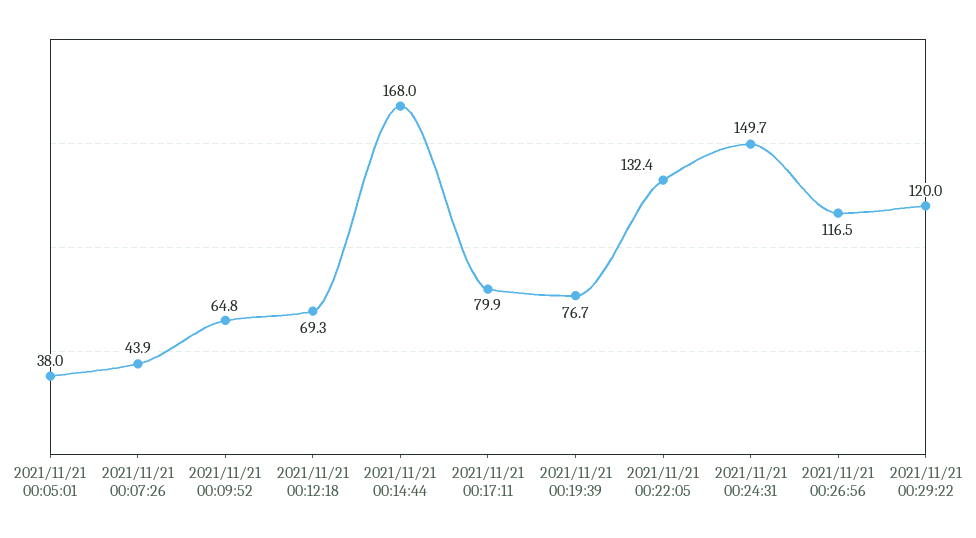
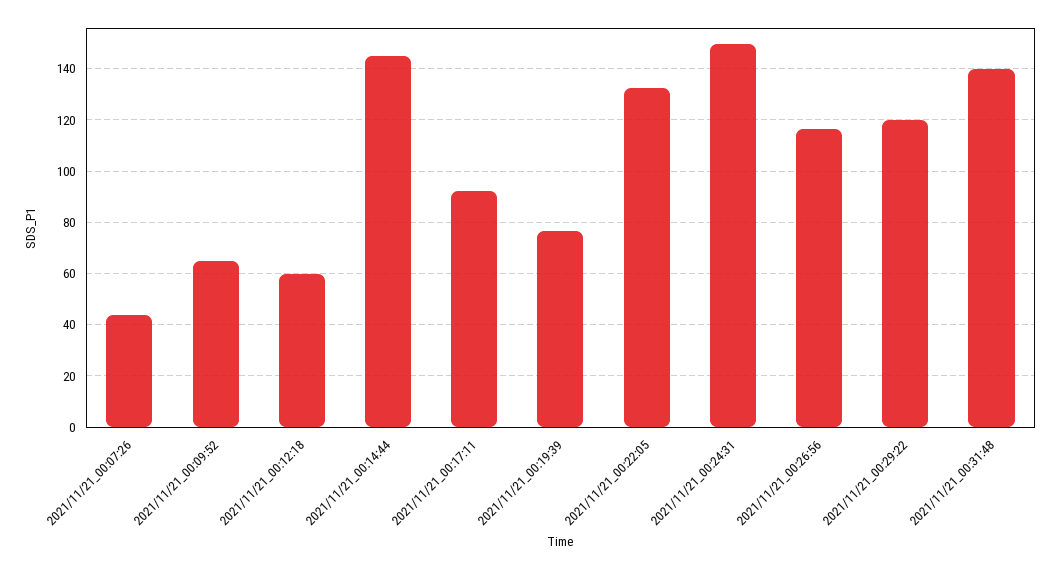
2021/11/21 00:05:01: 38 -> none
2021/11/21 00:12:18: 69.3 -> 60
2021/11/21 00:14:44: 168 -> 145
2021/11/21 00:17:11: 79.9 -> 92.5
2021/11/21_00:31:48: none -> 140

